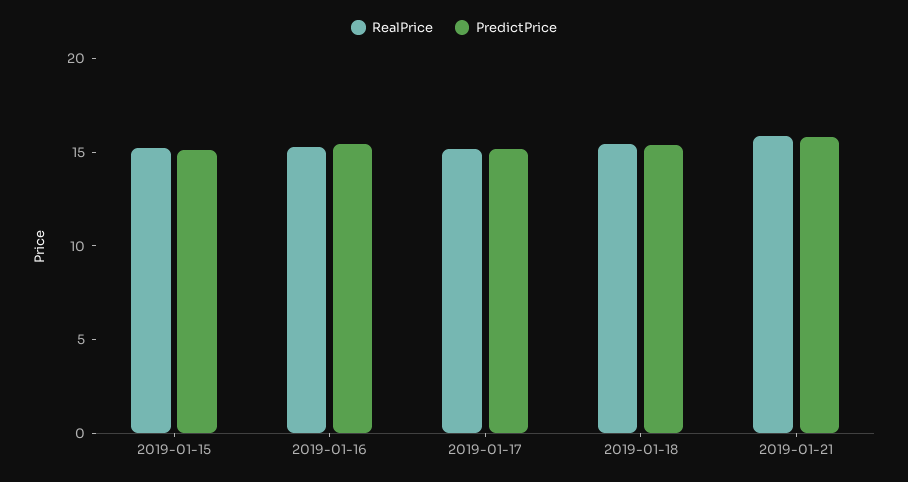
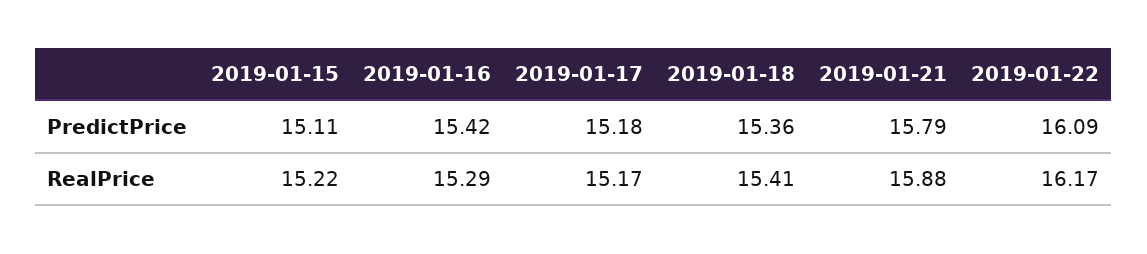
PredictPrice, 2019-01-22: none -> 16.09
RealPrice, 2019-01-22: none -> 16.17

